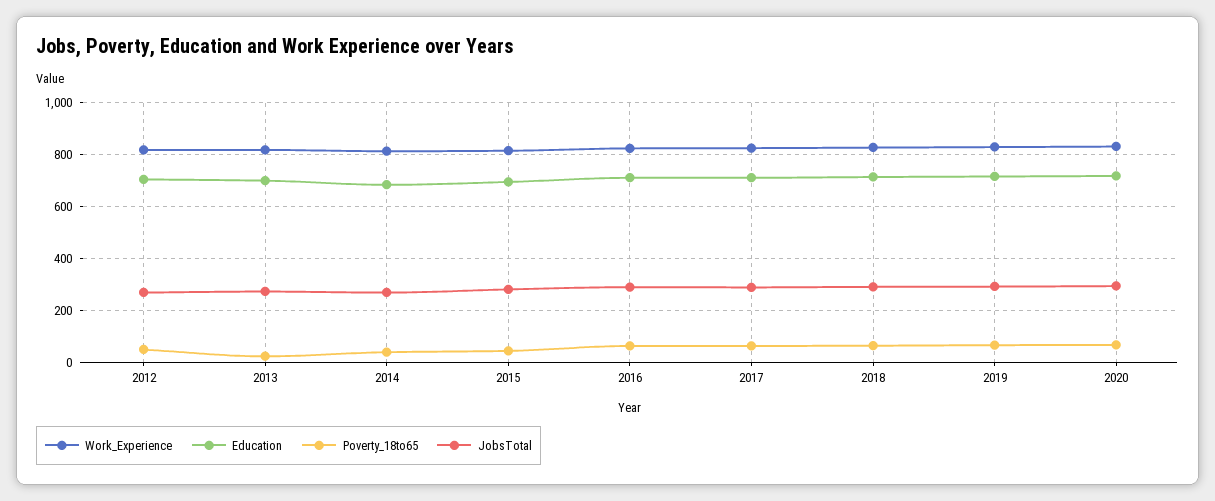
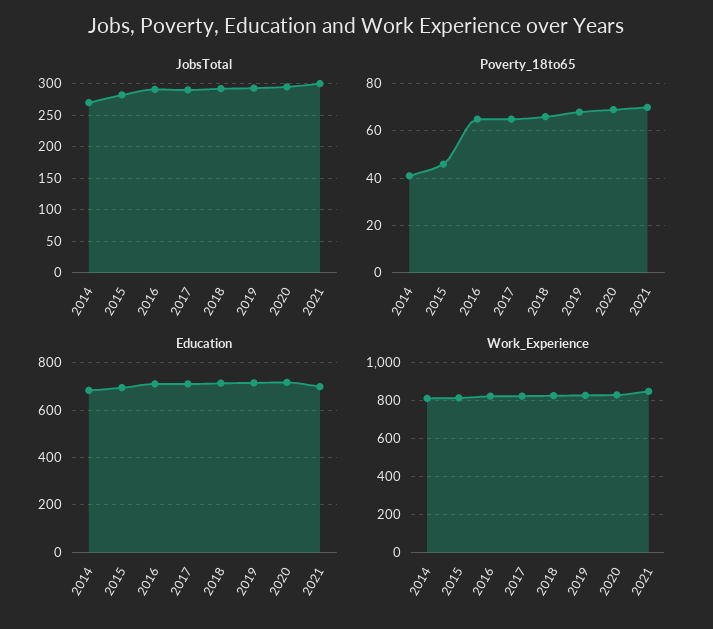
Work_Experience, 2012: 825 -> none
Education, 2012: 700 -> none
Poverty_18to65, 2012: 50 -> none
JobsTotal, 2012: 275 -> none
Work_Experience, 2013: 825 -> none
Education, 2013: 700 -> none
Poverty_18to65, 2013: 25 -> none
JobsTotal, 2013: 275 -> none
JobsTotal, 2021: none -> 300
Poverty_18to65, 2021: none -> 70
Education, 2021: none -> 700
Work_Experience, 2021: none -> 850

